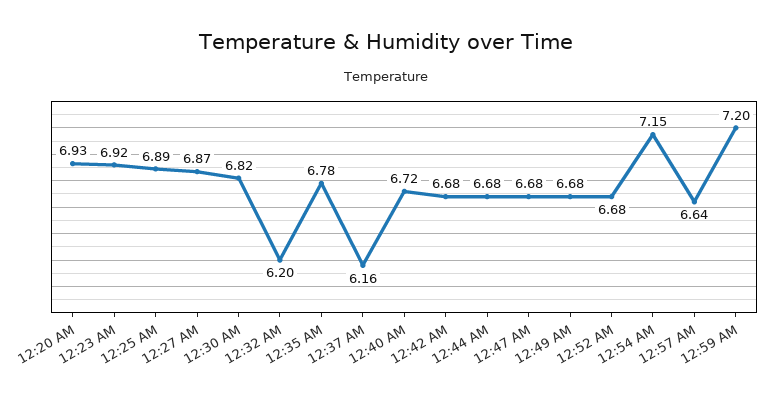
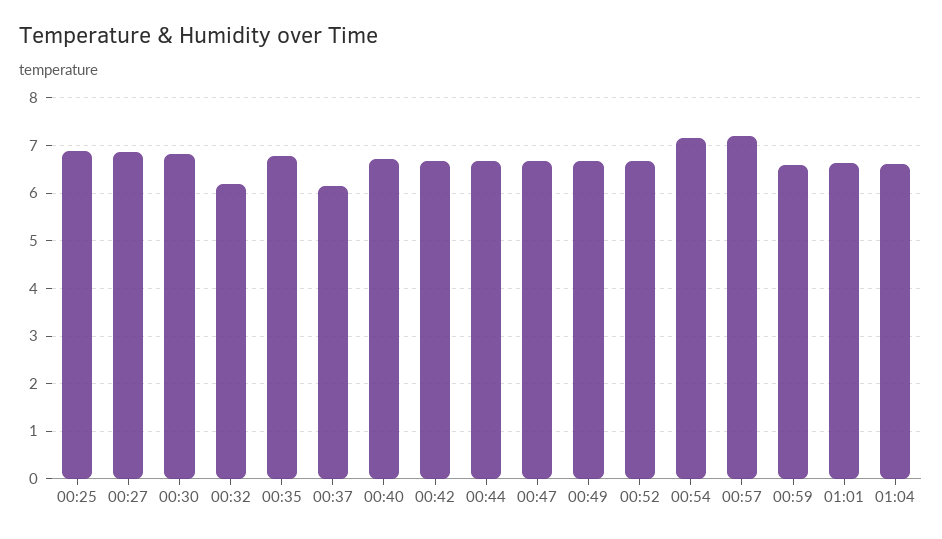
12:20 AM: 6.93 -> none
12:23 AM: 6.92 -> none
12:57 AM: 6.64 -> 7.2
12:59 AM: 7.2 -> 6.6
01:01: none -> 6.6
01:04: none -> 6.6

